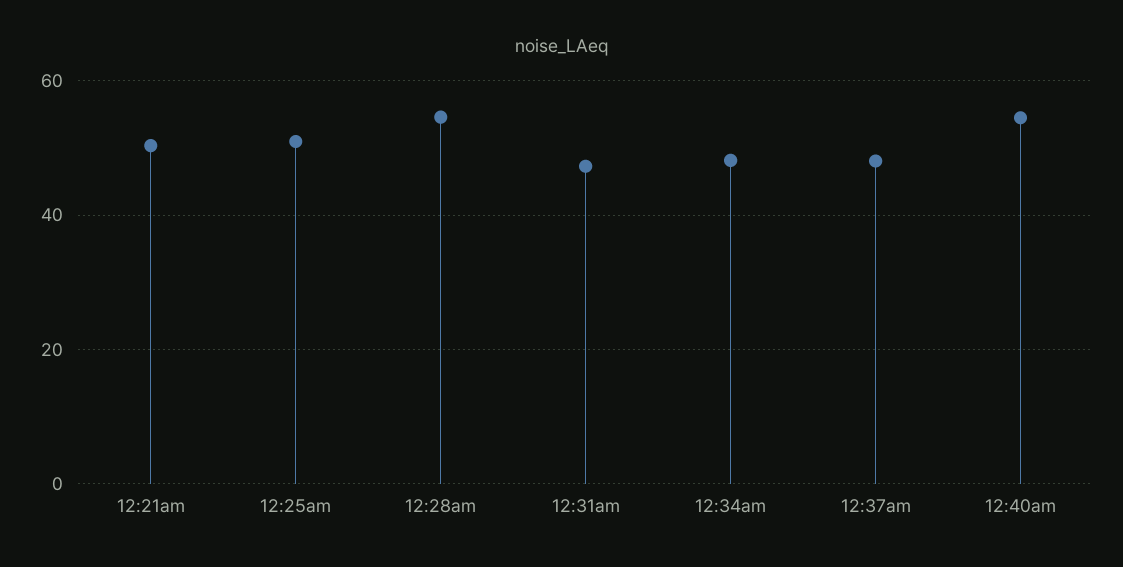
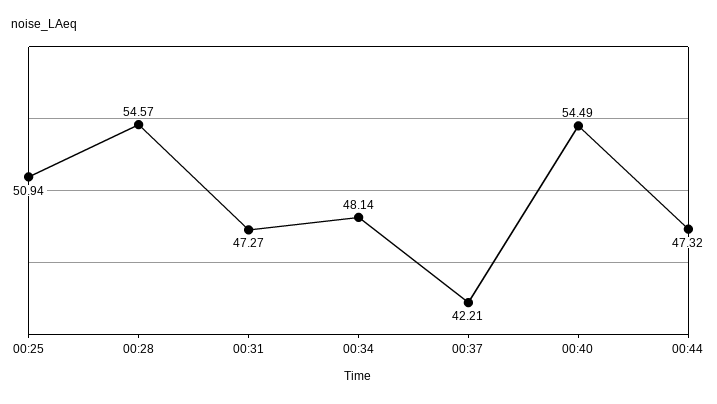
12:21am: 50 -> none
12:37am: 48 -> 42.21
00:44: none -> 47.32

